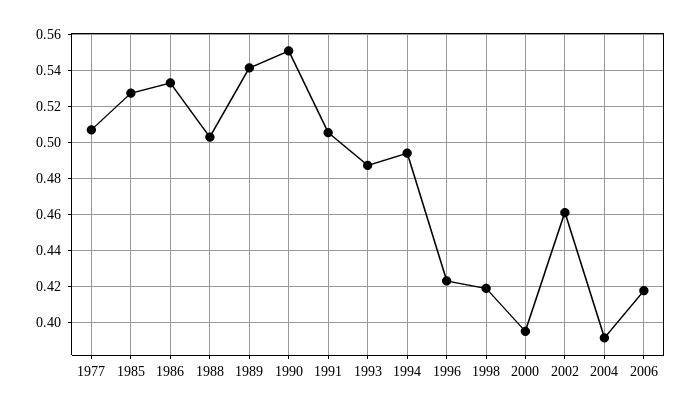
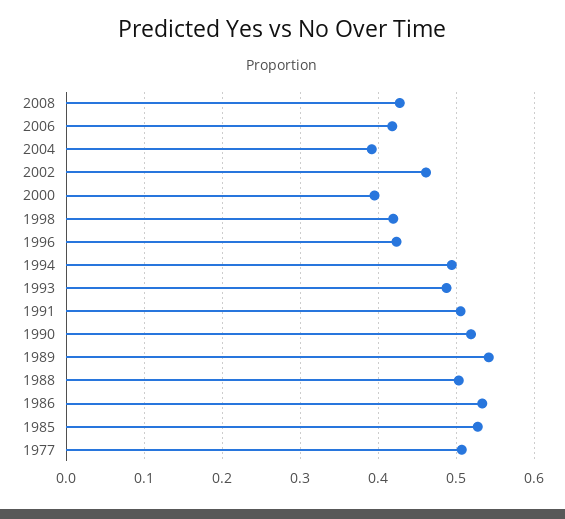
1990: 0.55 -> 0.52
2008: none -> 0.43

